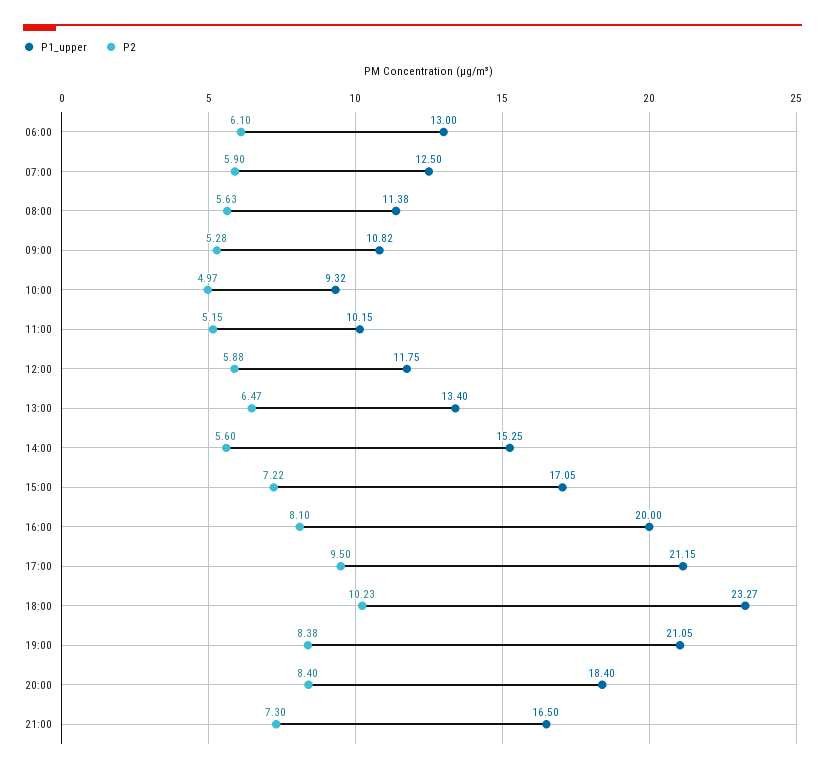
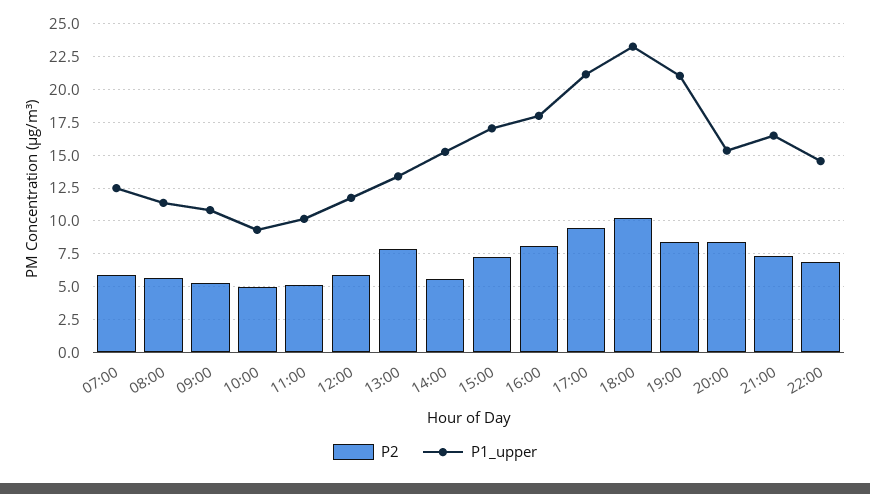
P1_upper, 06:00: 13 -> none
P2, 06:00: 6.1 -> none
P2, 13:00: 6.47 -> 8
P1_upper, 16:00: 20 -> 18
P1_upper, 20:00: 18.4 -> 15.5
P2, 22:00: none -> 7
P1_upper, 22:00: none -> 14.5

